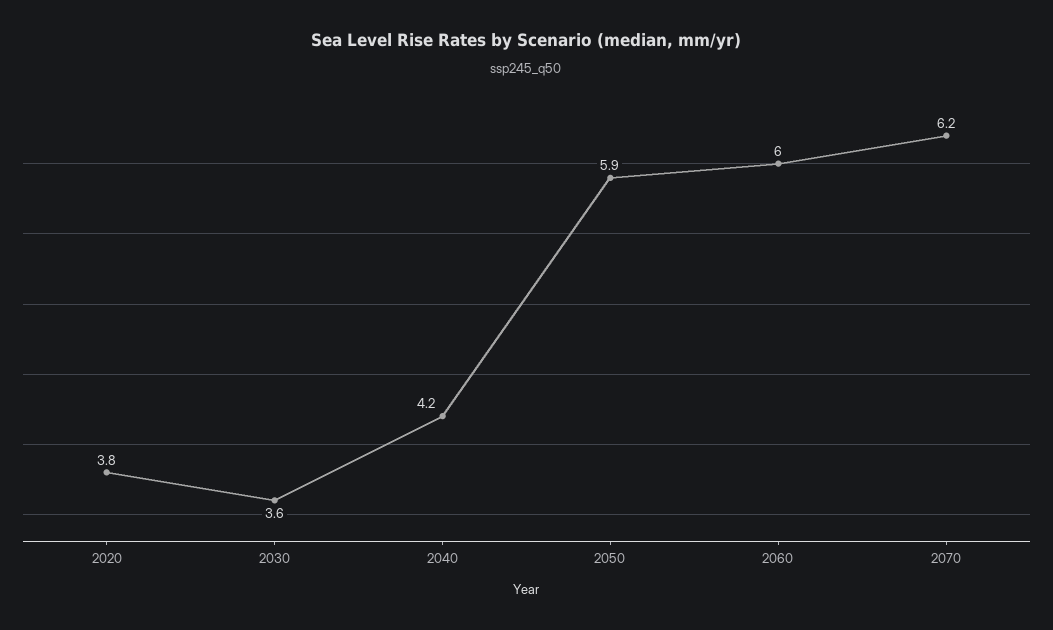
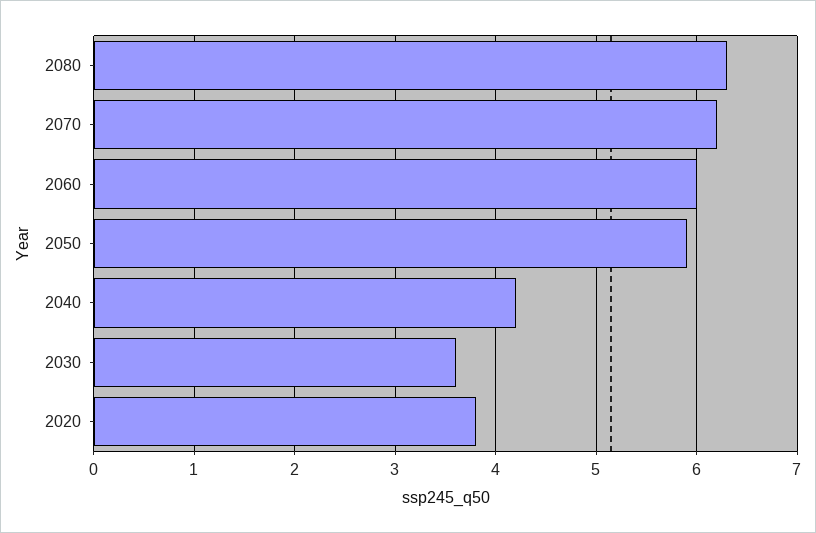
2080: none -> 6.3

